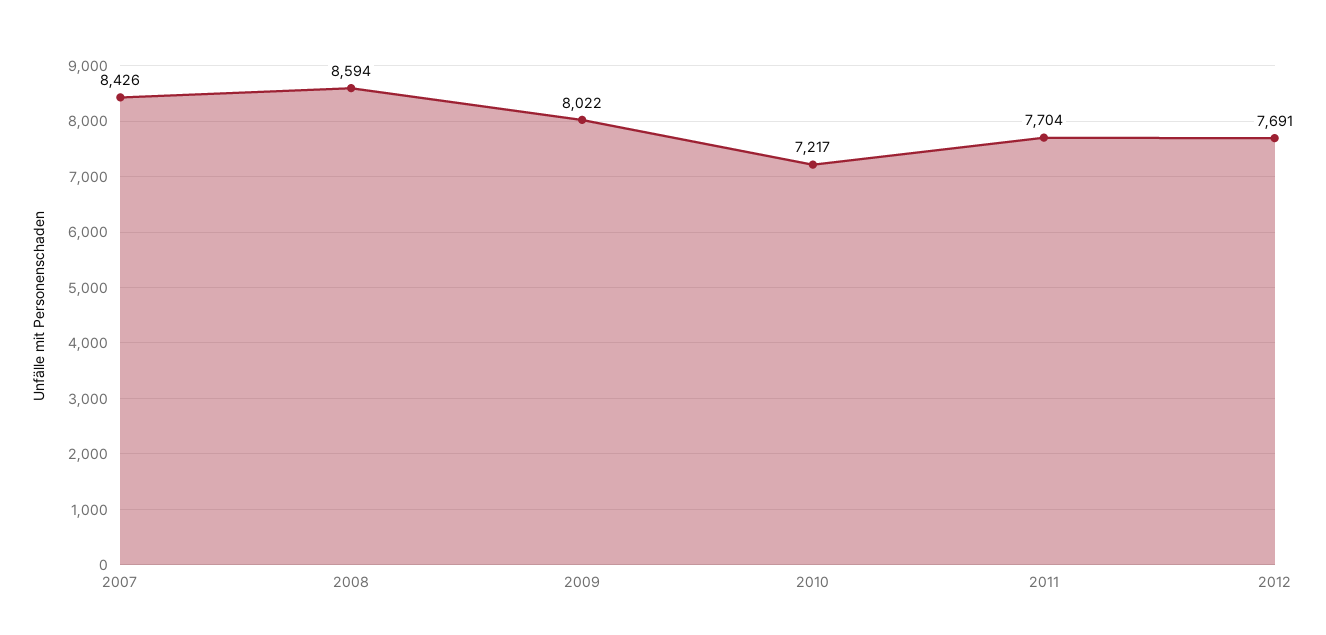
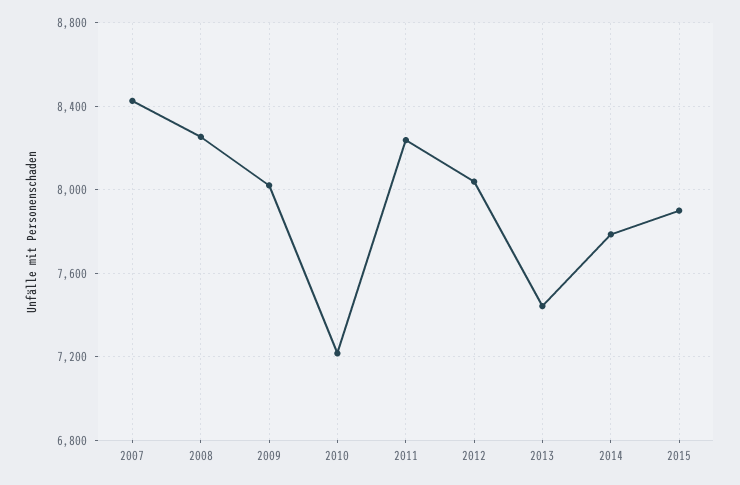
2008: 8594 -> 8250
2011: 7704 -> 8250
2012: 7691 -> 8050
2013: none -> 7450
2014: none -> 7800
2015: none -> 7900

